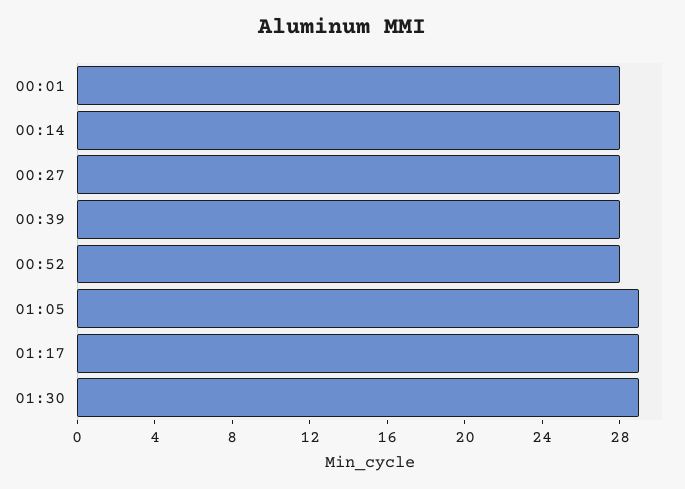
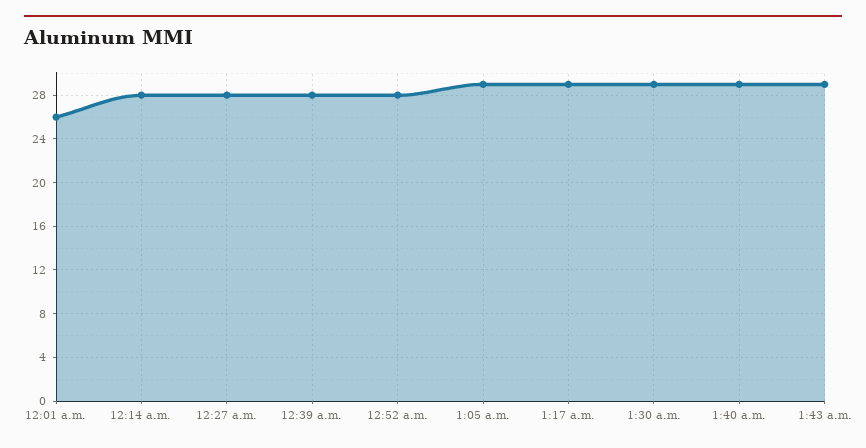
00:01: 28 -> 26
1:40 a.m.: none -> 29
1:43 a.m.: none -> 29

